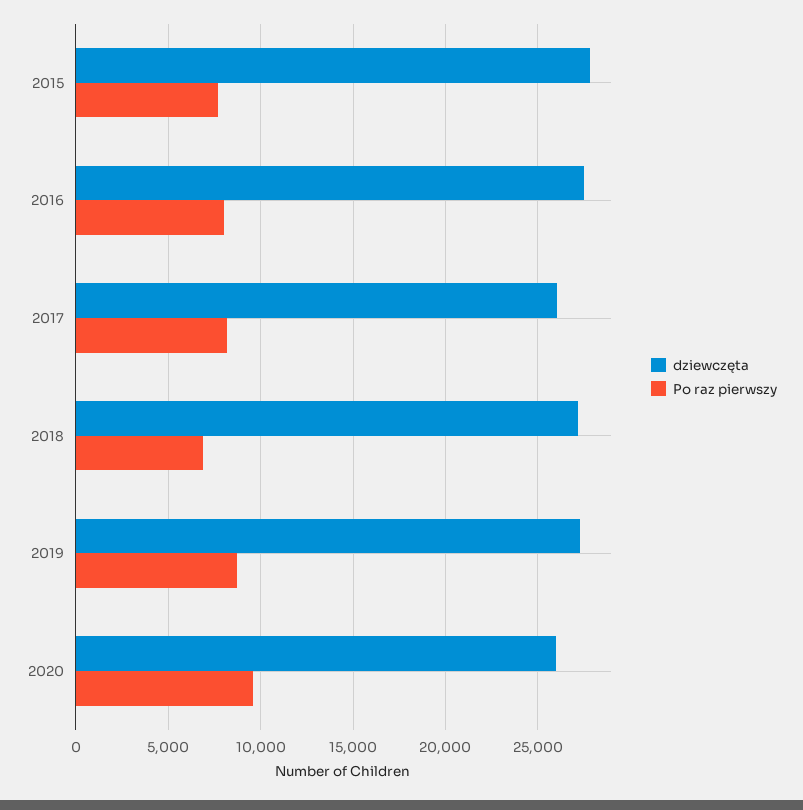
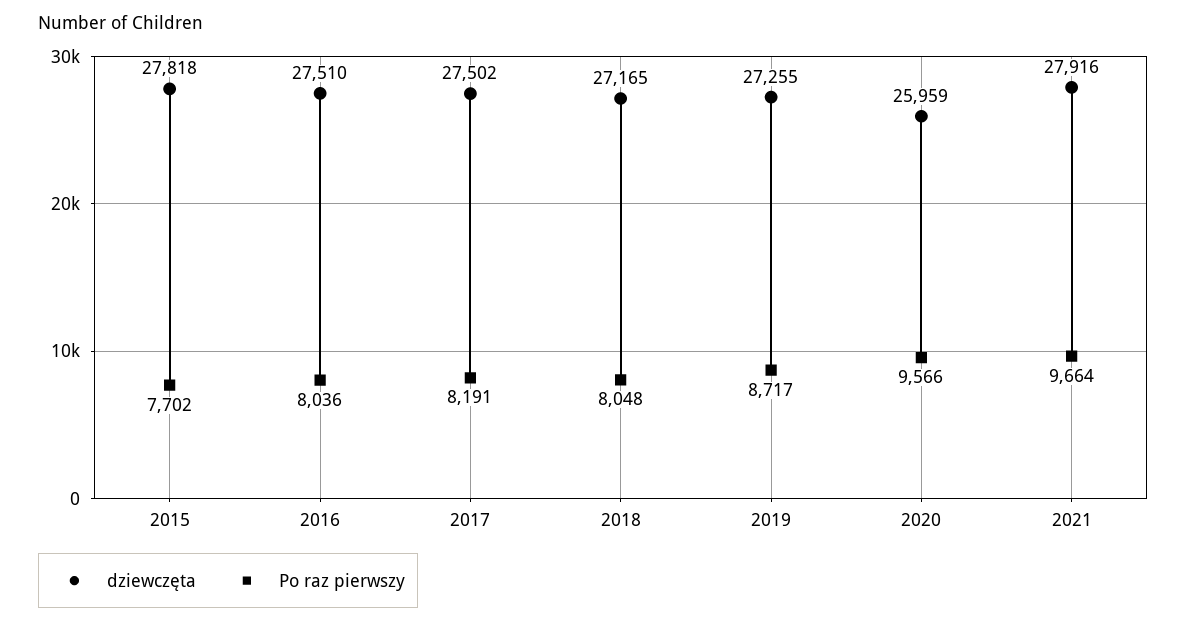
dziewczęta, 2017: 26000 -> 27502
Po raz pierwszy, 2018: 7000 -> 8048
dziewczęta, 2021: none -> 27916
Po raz pierwszy, 2021: none -> 9664

